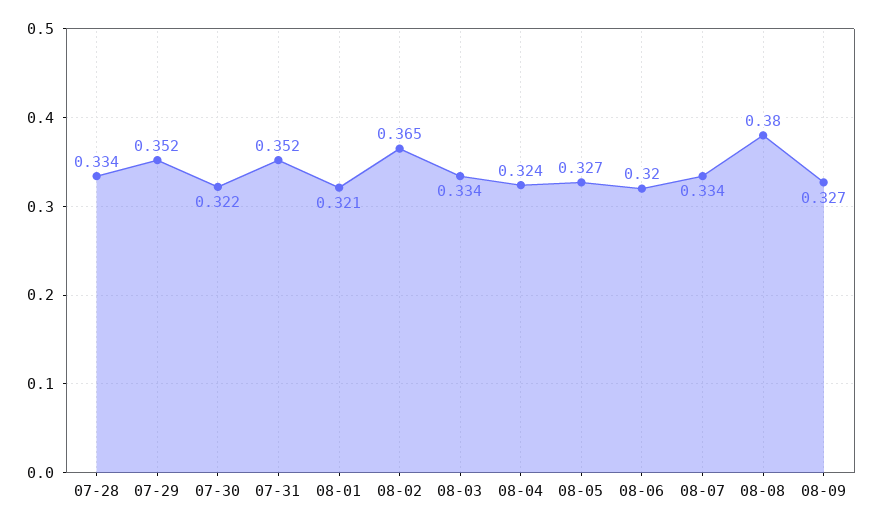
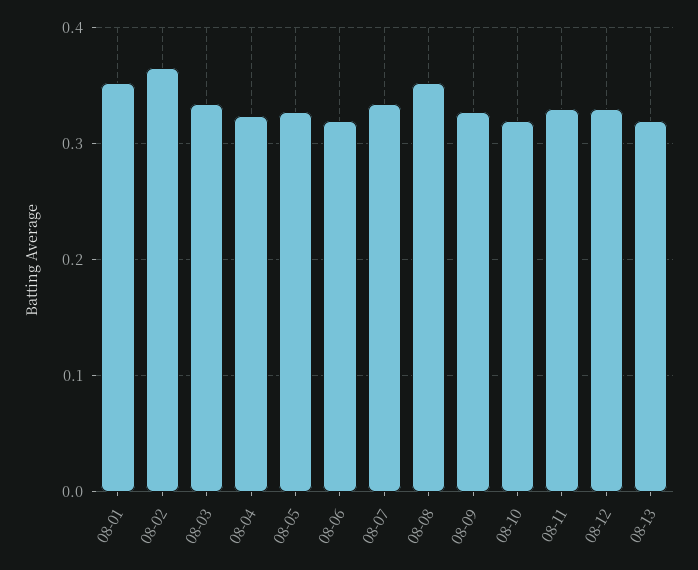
07-28: 0.334 -> none
07-29: 0.352 -> none
07-30: 0.322 -> none
07-31: 0.352 -> none
08-01: 0.321 -> 0.35
08-08: 0.38 -> 0.35
08-10: none -> 0.32
08-11: none -> 0.33
08-12: none -> 0.33
08-13: none -> 0.32

